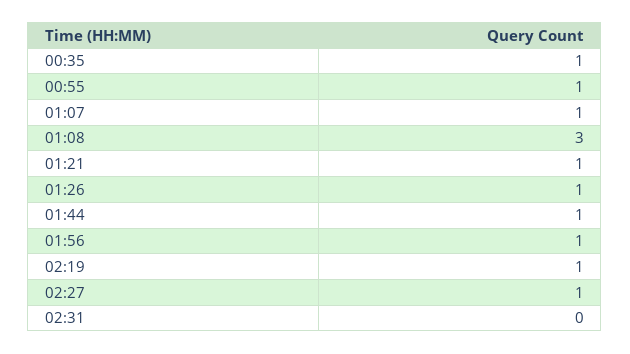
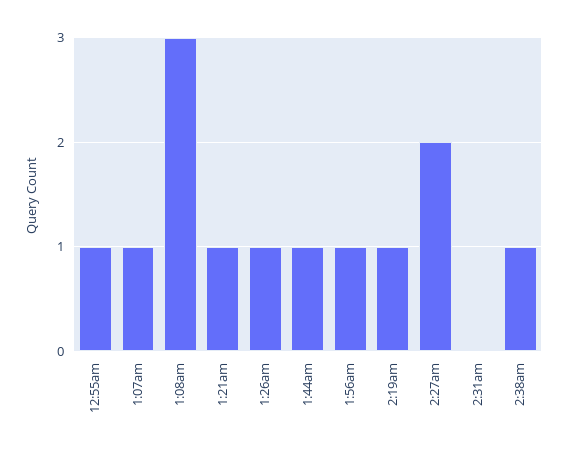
00:35: 1 -> none
02:27: 1 -> 2
2:38am: none -> 1

